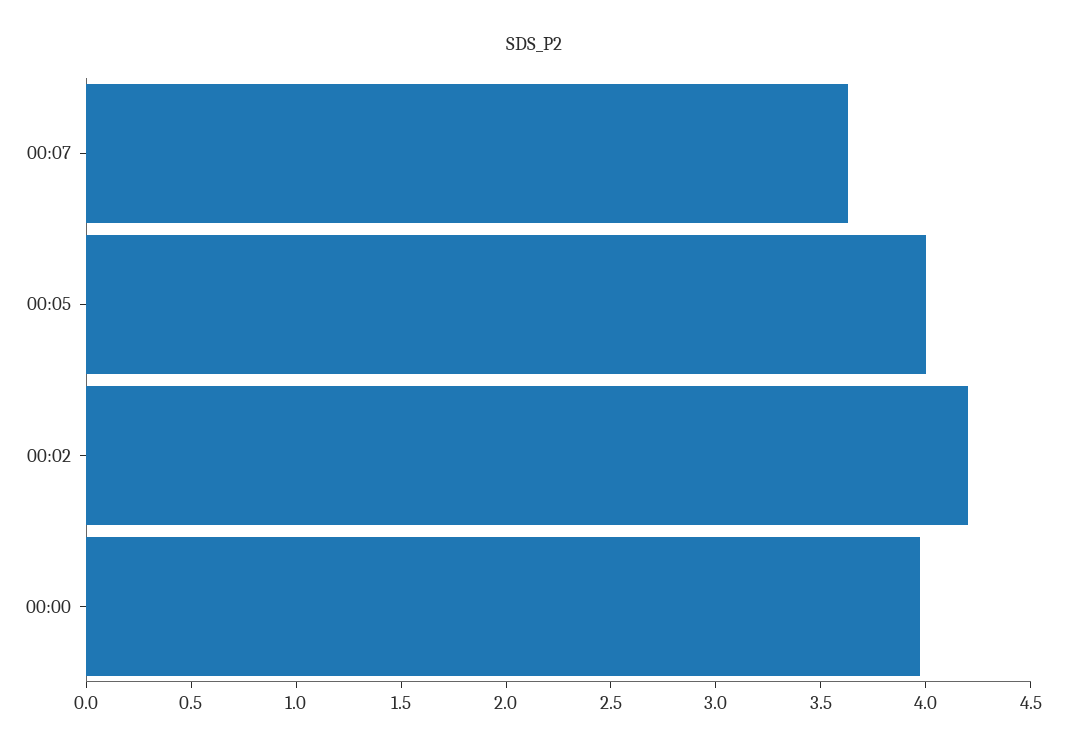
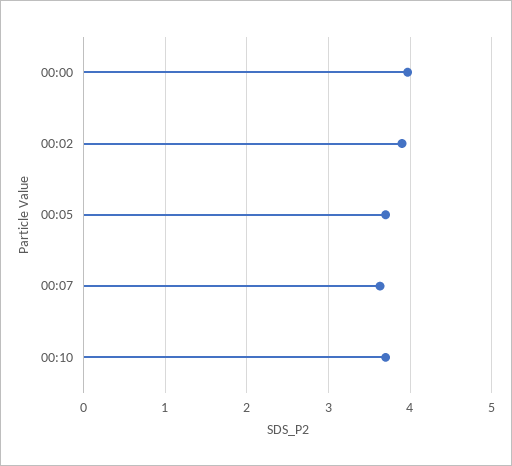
00:05: 4 -> 3.7
00:02: 4.2 -> 3.9
00:10: none -> 3.7

